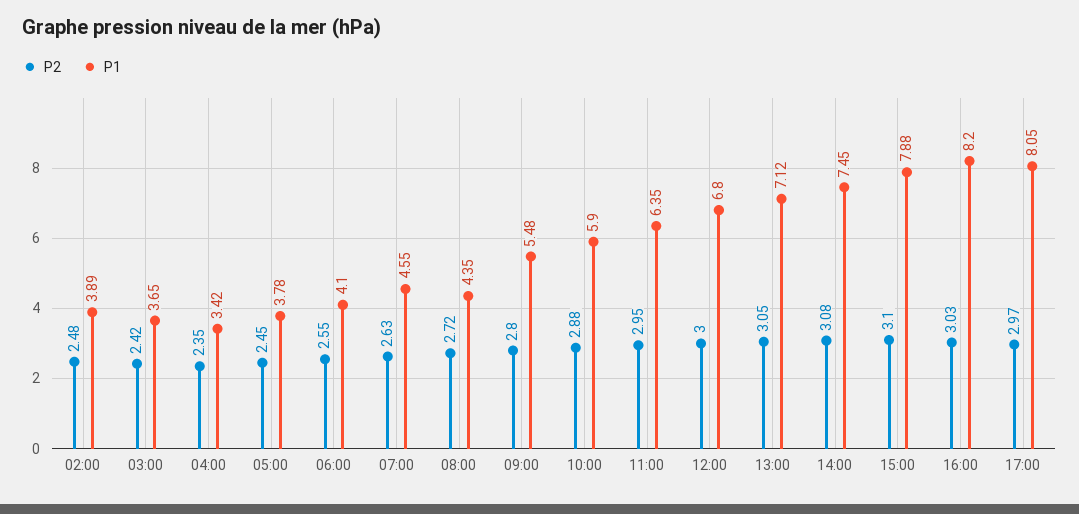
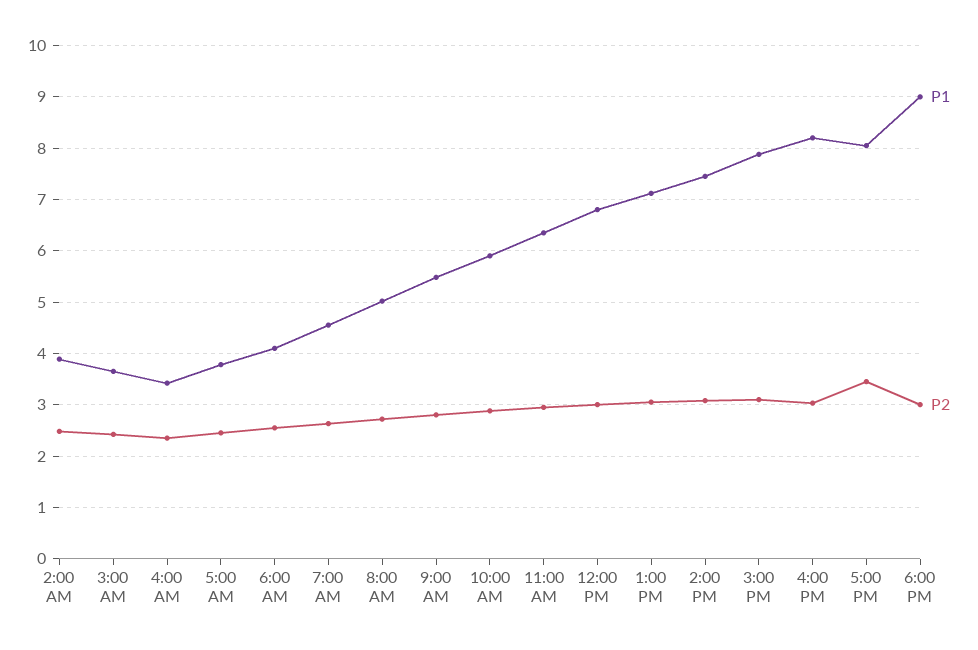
P1, 08:00: 4.35 -> 5
P2, 17:00: 2.97 -> 3.4
P1, 6:00 PM: none -> 9
P2, 6:00 PM: none -> 3

